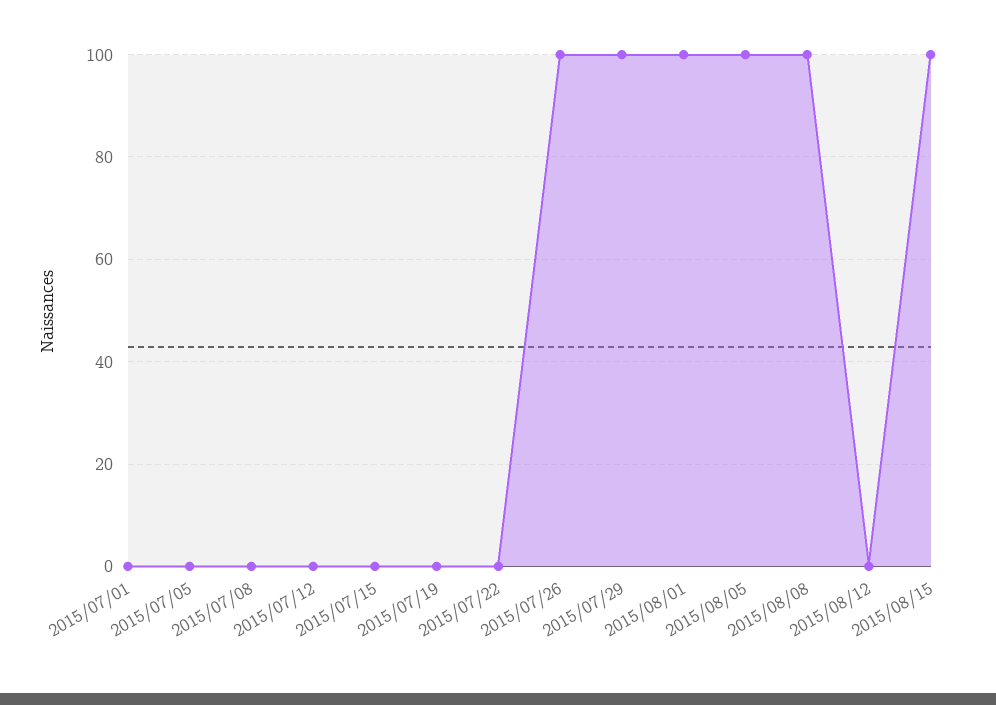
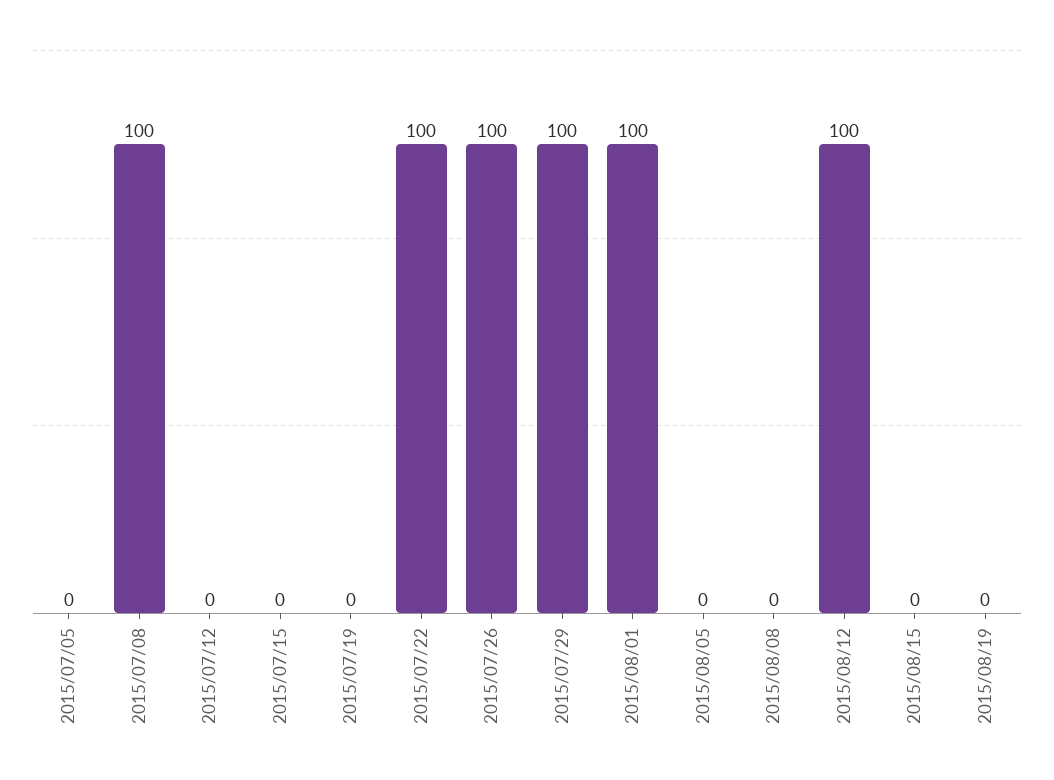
2015/07/01: 0 -> none
2015/07/08: 0 -> 100
2015/07/22: 0 -> 100
2015/08/05: 100 -> 0
2015/08/08: 100 -> 0
2015/08/12: 0 -> 100
2015/08/15: 100 -> 0
2015/08/19: none -> 0

